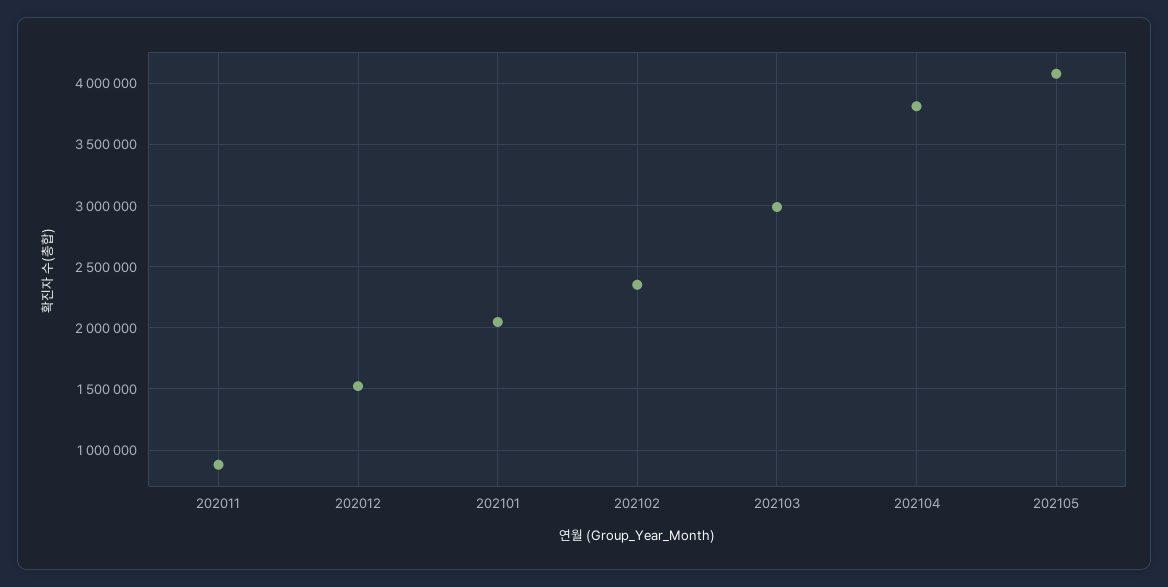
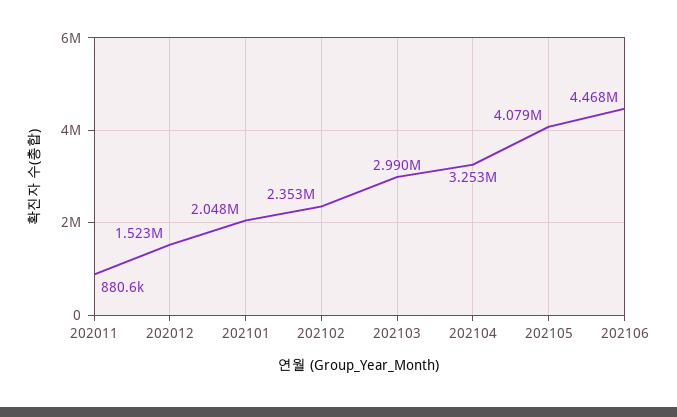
202104: 3800000 -> 3253000
202106: none -> 4468000

